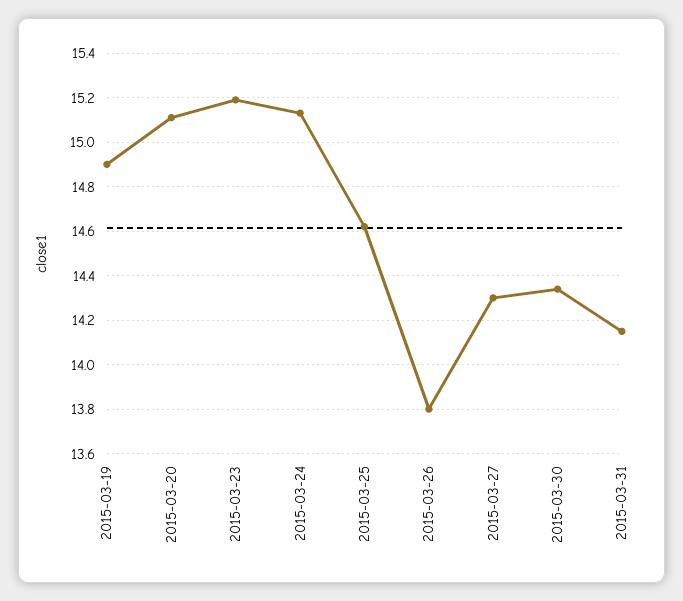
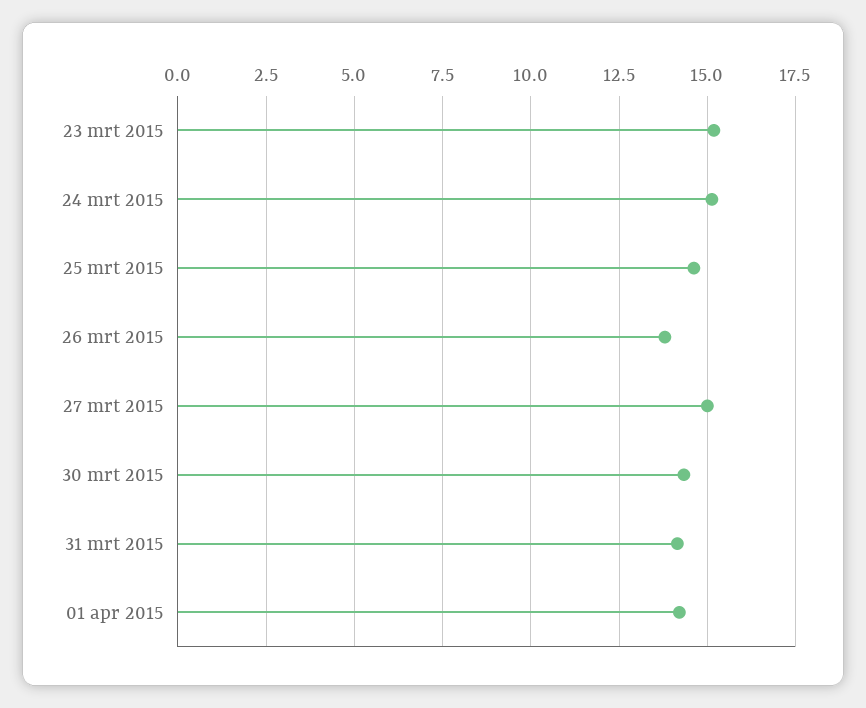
2015-03-19: 14.9 -> none
2015-03-20: 15.1 -> none
2015-03-27: 14.3 -> 15
01 apr 2015: none -> 14.25

